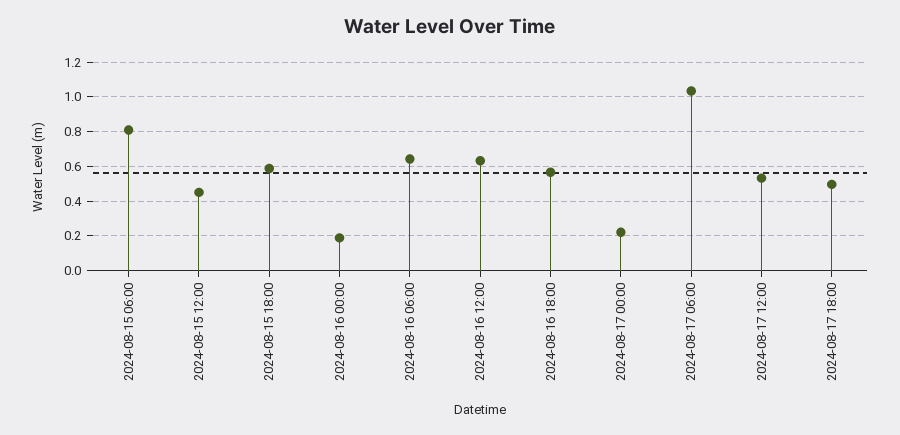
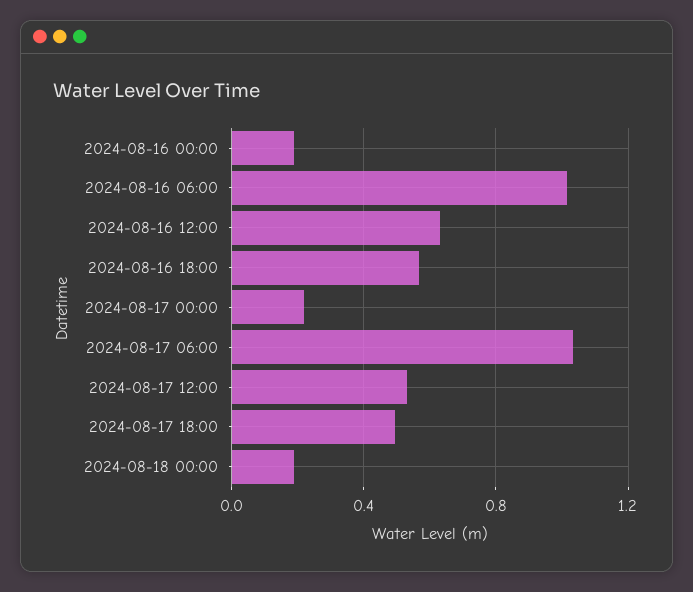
2024-08-15 06:00: 0.8 -> none
2024-08-15 12:00: 0.45 -> none
2024-08-15 18:00: 0.6 -> none
2024-08-16 06:00: 0.65 -> 1
2024-08-18 00:00: none -> 0.2

